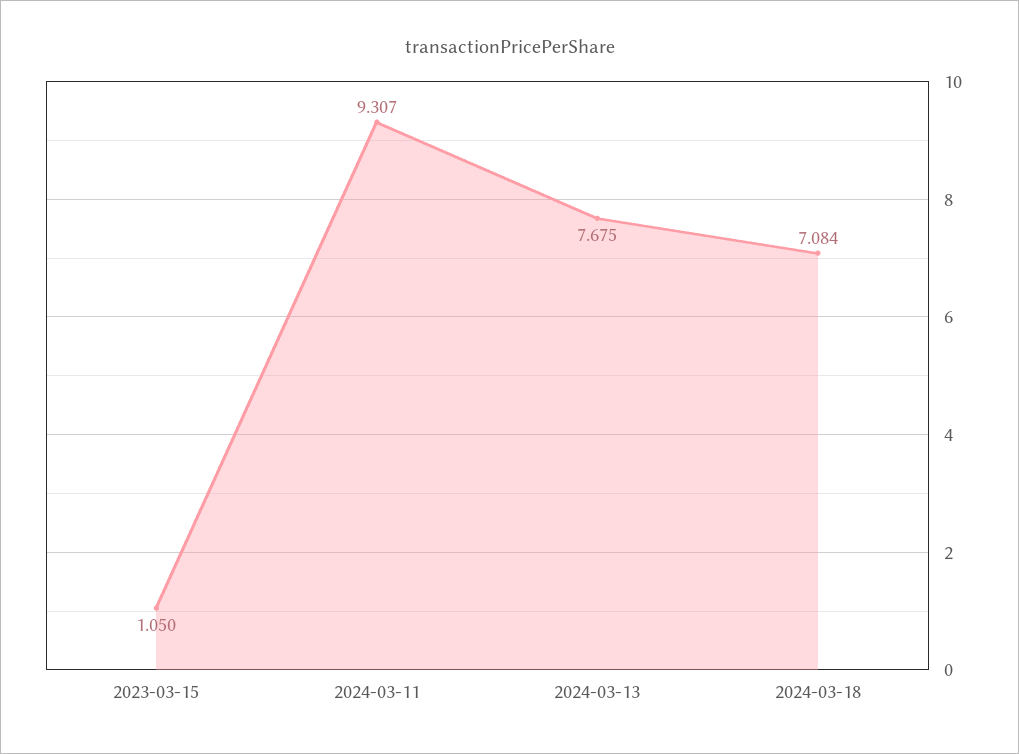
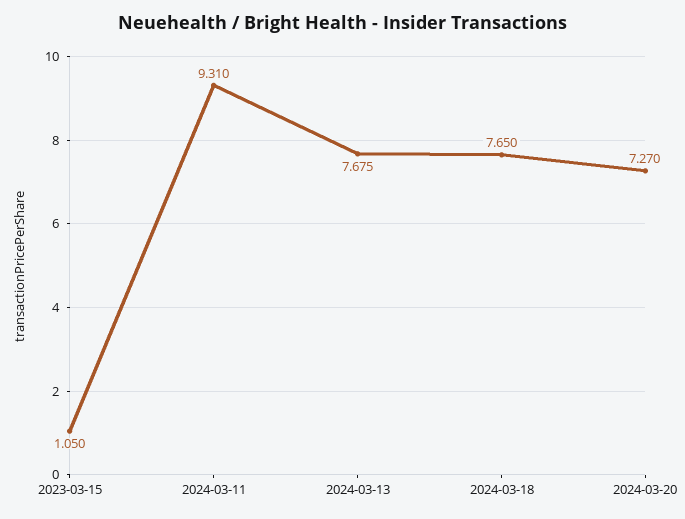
2024-03-11: 9.307 -> 9.31
2024-03-18: 7.084 -> 7.65
2024-03-20: none -> 7.27

